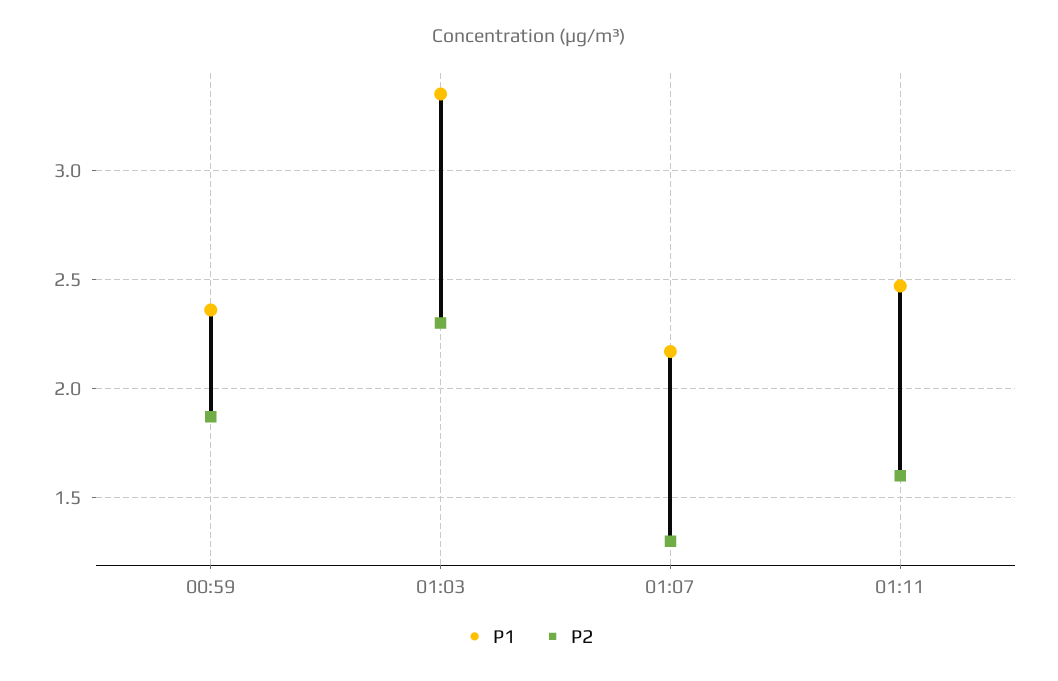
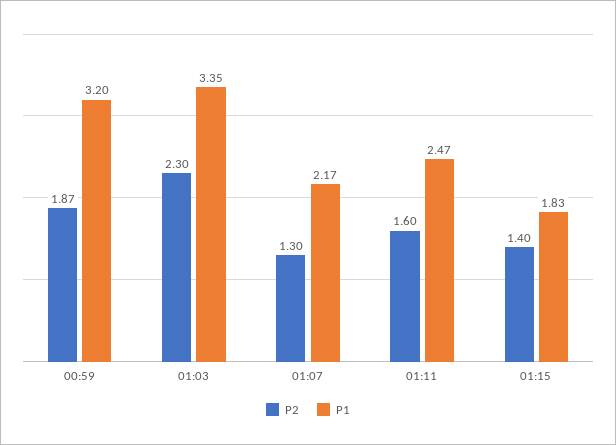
P1, 00:59: 2.35 -> 3.2
P2, 01:15: none -> 1.4
P1, 01:15: none -> 1.83

